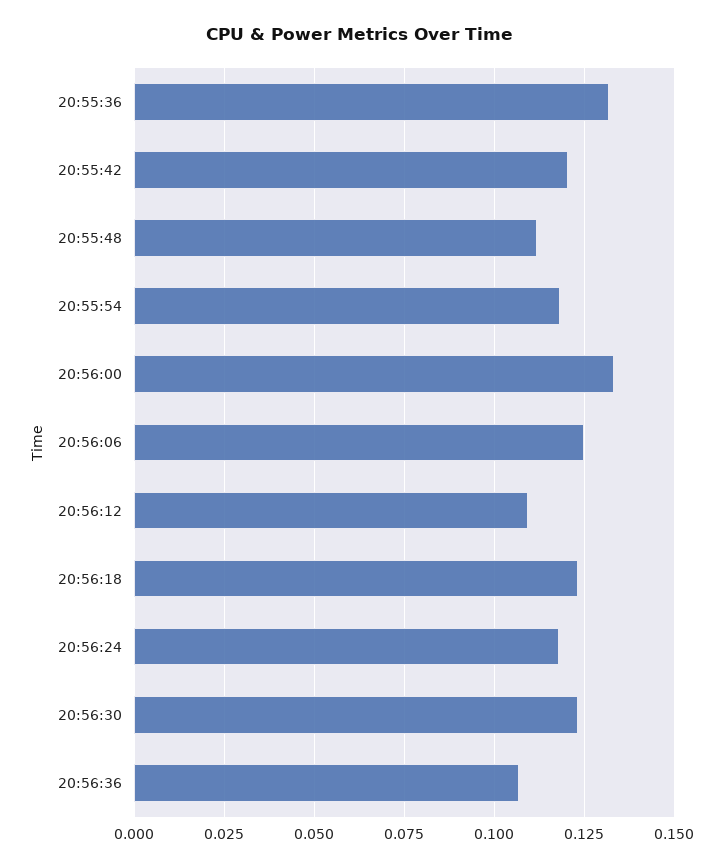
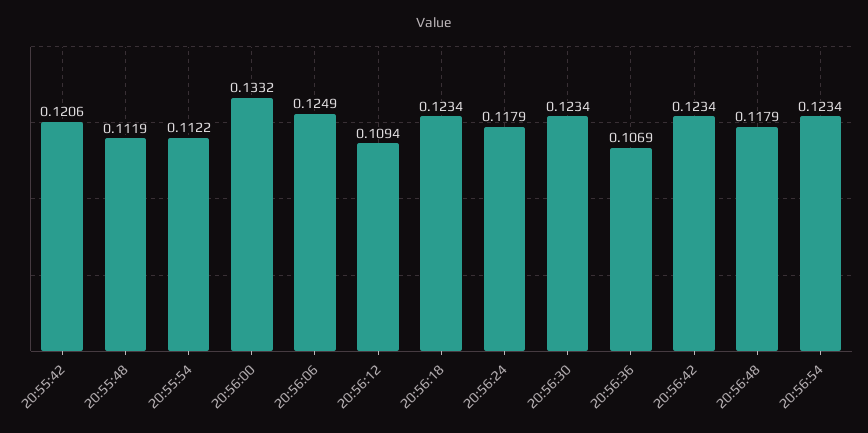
20:55:36: 0.1325 -> none
20:55:54: 0.1175 -> 0.1122
20:56:42: none -> 0.1234
20:56:48: none -> 0.1179
20:56:54: none -> 0.1234

